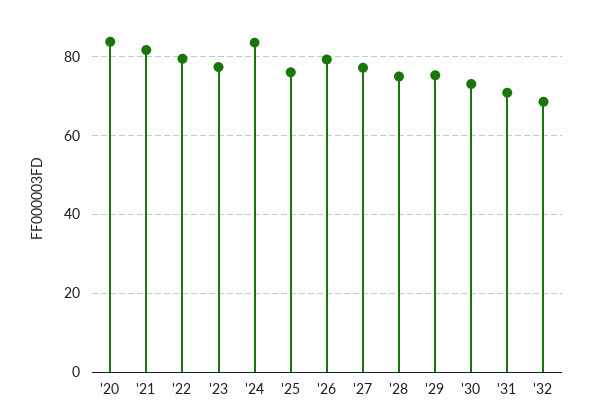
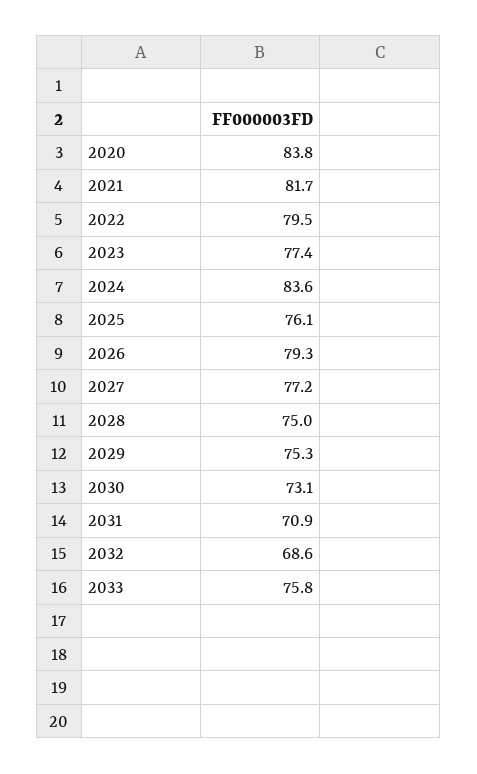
2033: none -> 75.8

